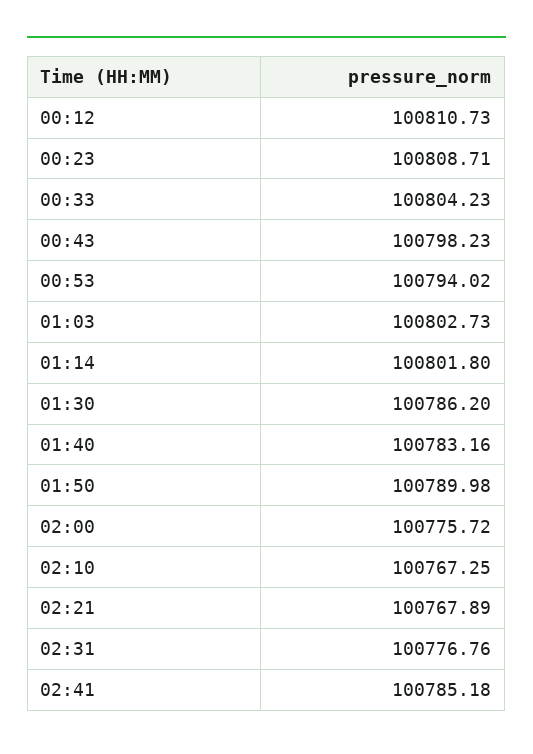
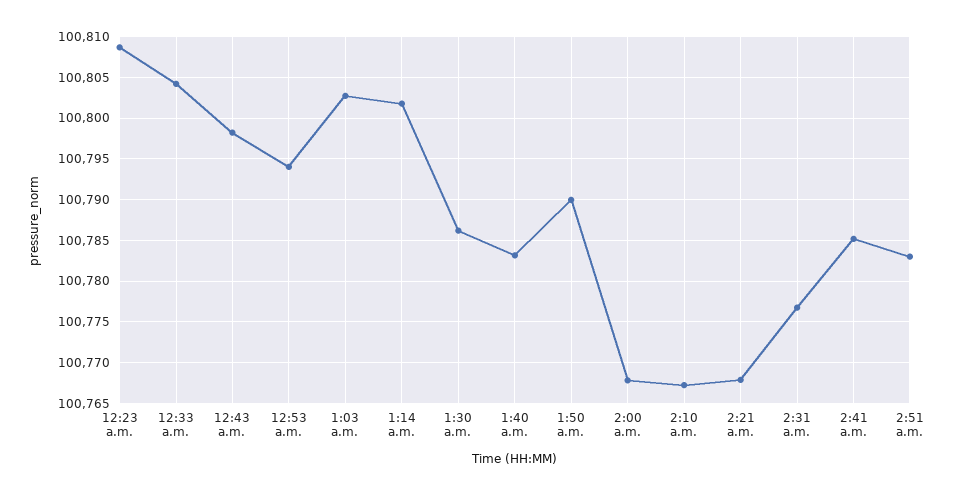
00:12: 100810.73 -> none
02:00: 100775.72 -> 100768
2:51 a.m.: none -> 100783

